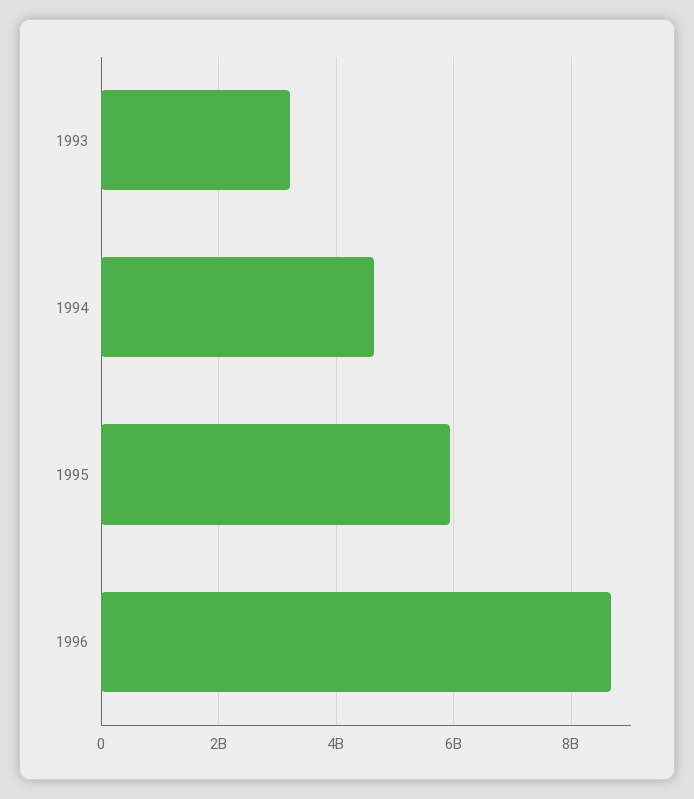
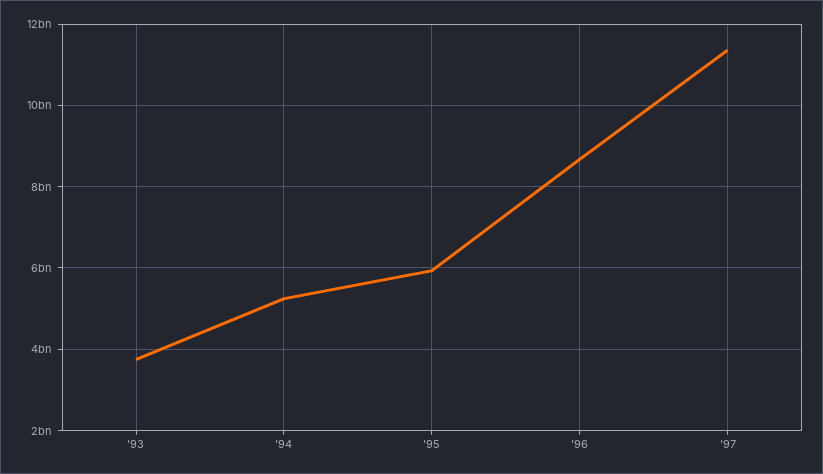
1993: 3200000000 -> 3800000000
1994: 4600000000 -> 5200000000
'97: none -> 11400000000

